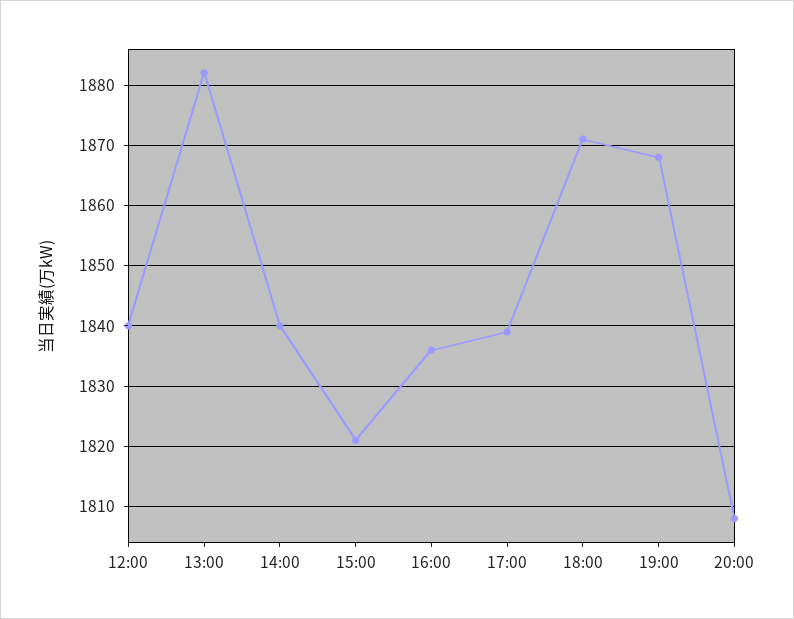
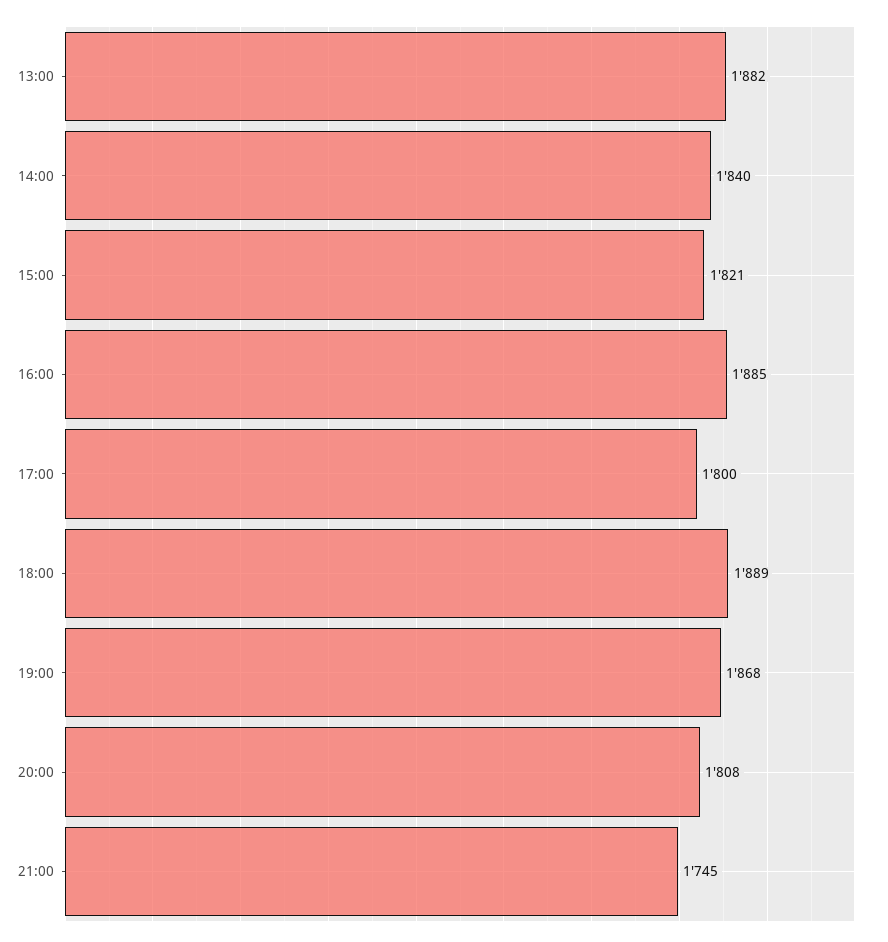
12:00: 1840 -> none
16:00: 1836 -> 1885
17:00: 1839 -> 1800
18:00: 1871 -> 1889
21:00: none -> 1745

